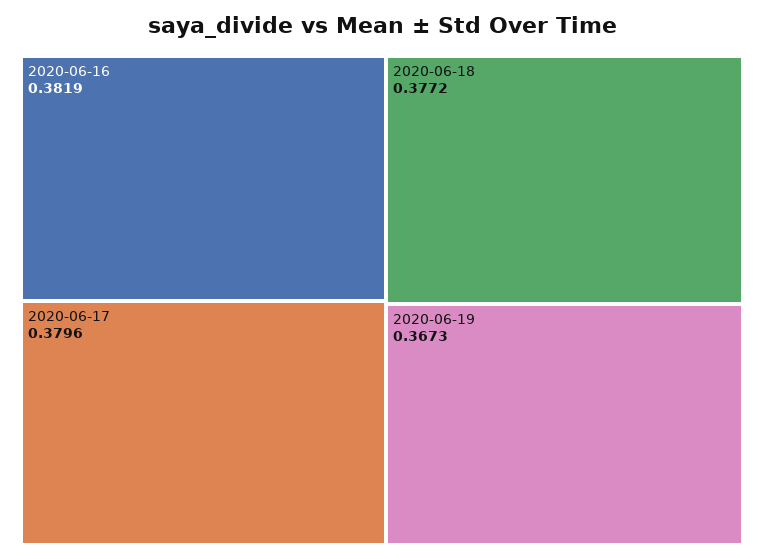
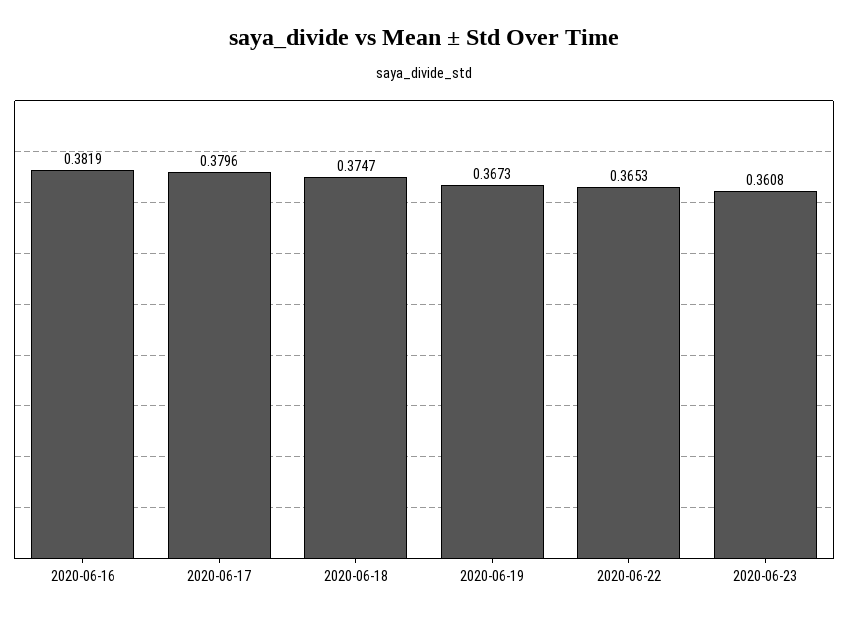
2020-06-18: 0.3772 -> 0.3747
2020-06-22: none -> 0.3653
2020-06-23: none -> 0.3608

